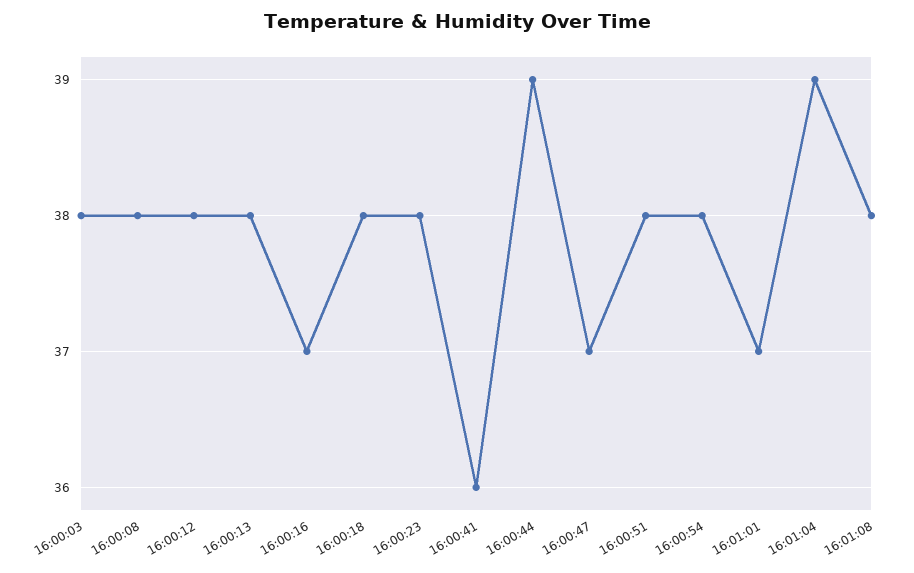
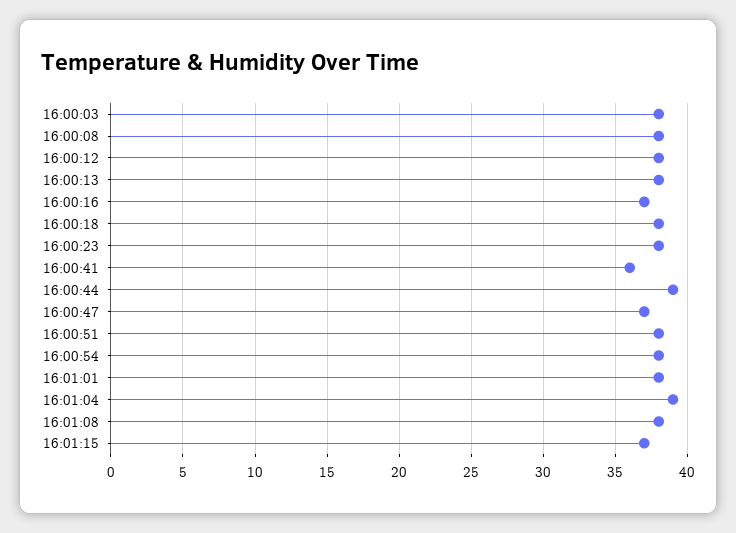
16:01:01: 37 -> 38
16:01:15: none -> 37

